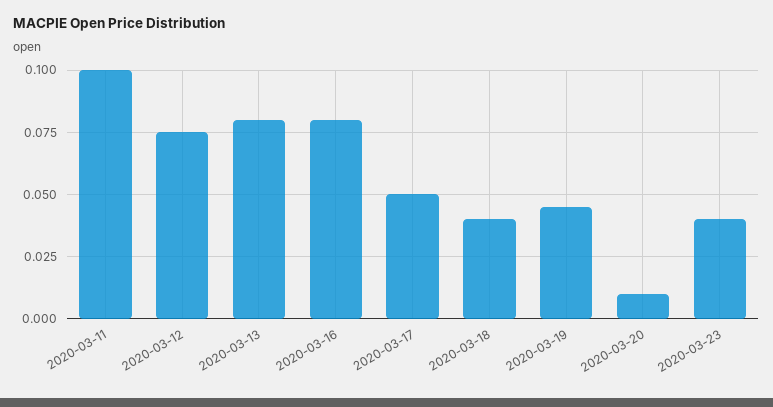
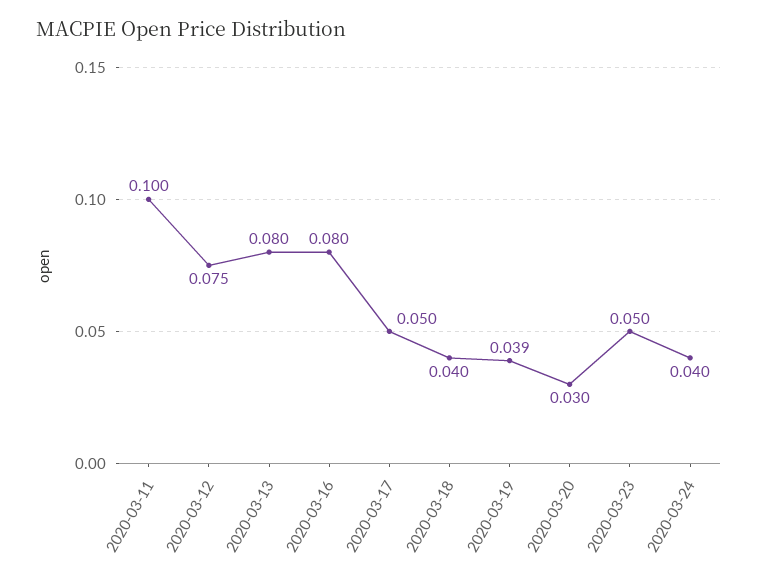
2020-03-19: 0.045 -> 0.039
2020-03-20: 0.01 -> 0.03
2020-03-23: 0.04 -> 0.05
2020-03-24: none -> 0.04

